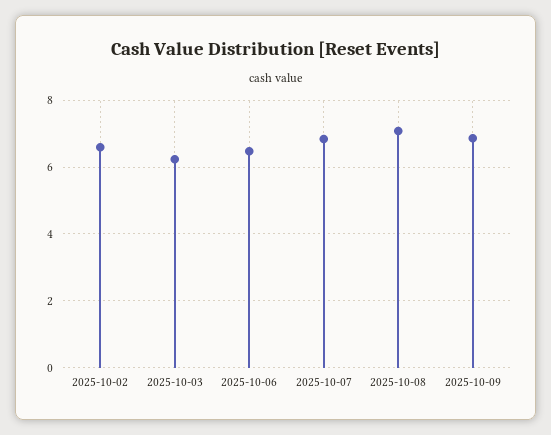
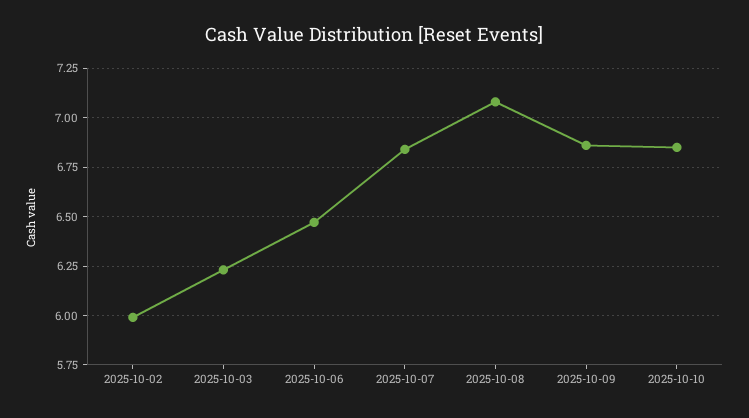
2025-10-02: 6.6 -> 6
2025-10-10: none -> 6.85

